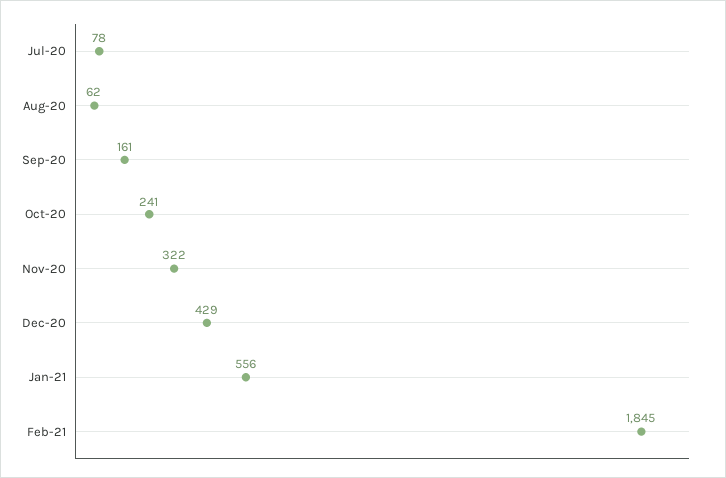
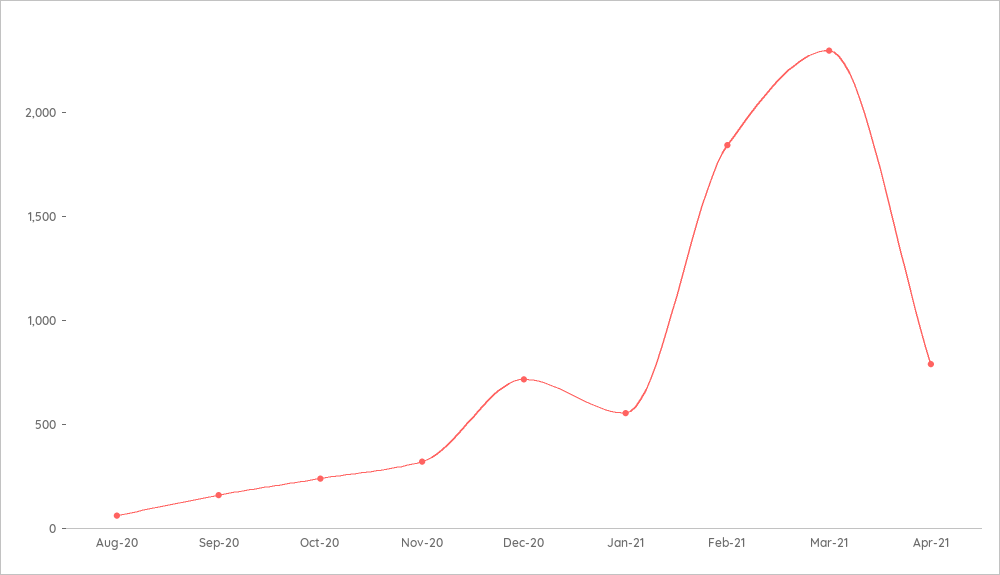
Jul-20: 78 -> none
Dec-20: 429 -> 700
Mar-21: none -> 2300
Apr-21: none -> 800

